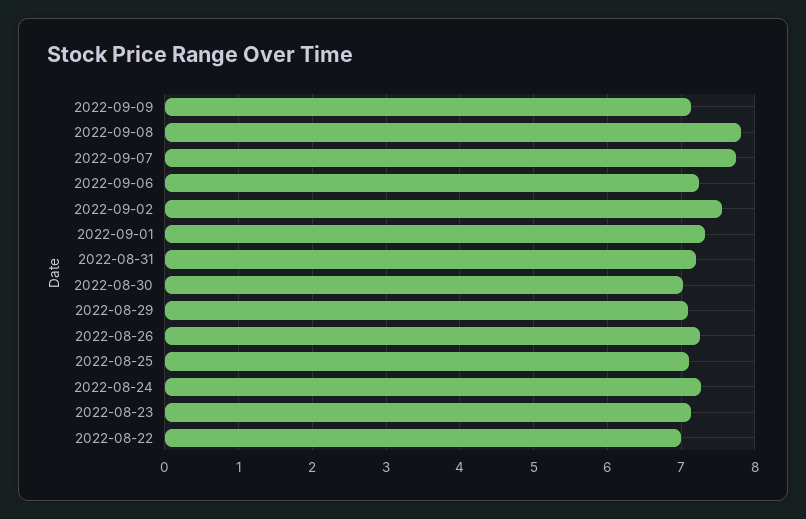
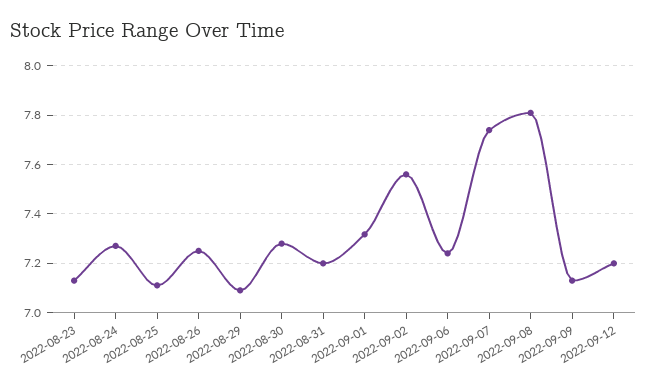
2022-08-30: 7 -> 7.275
2022-08-22: 7 -> none
2022-09-12: none -> 7.2

